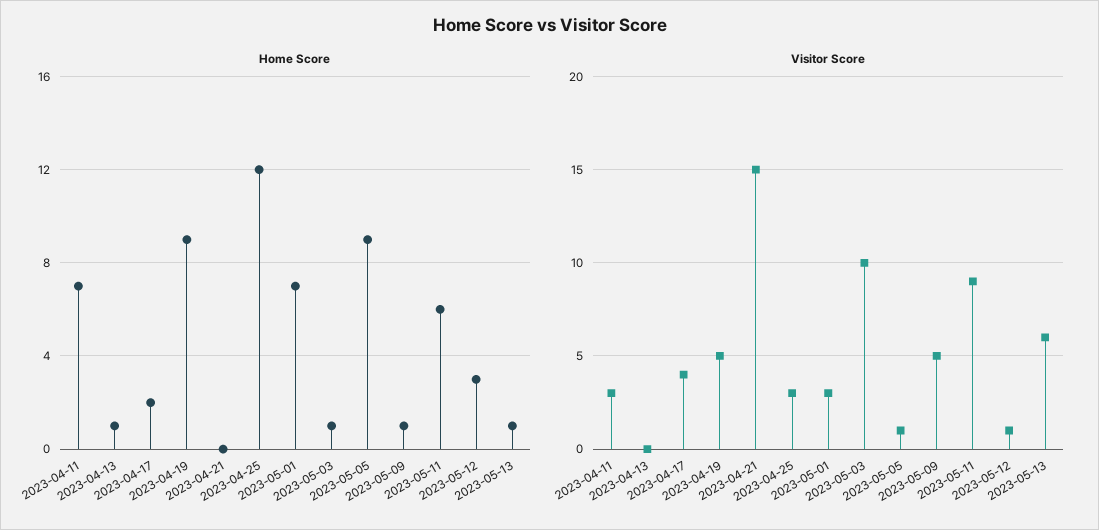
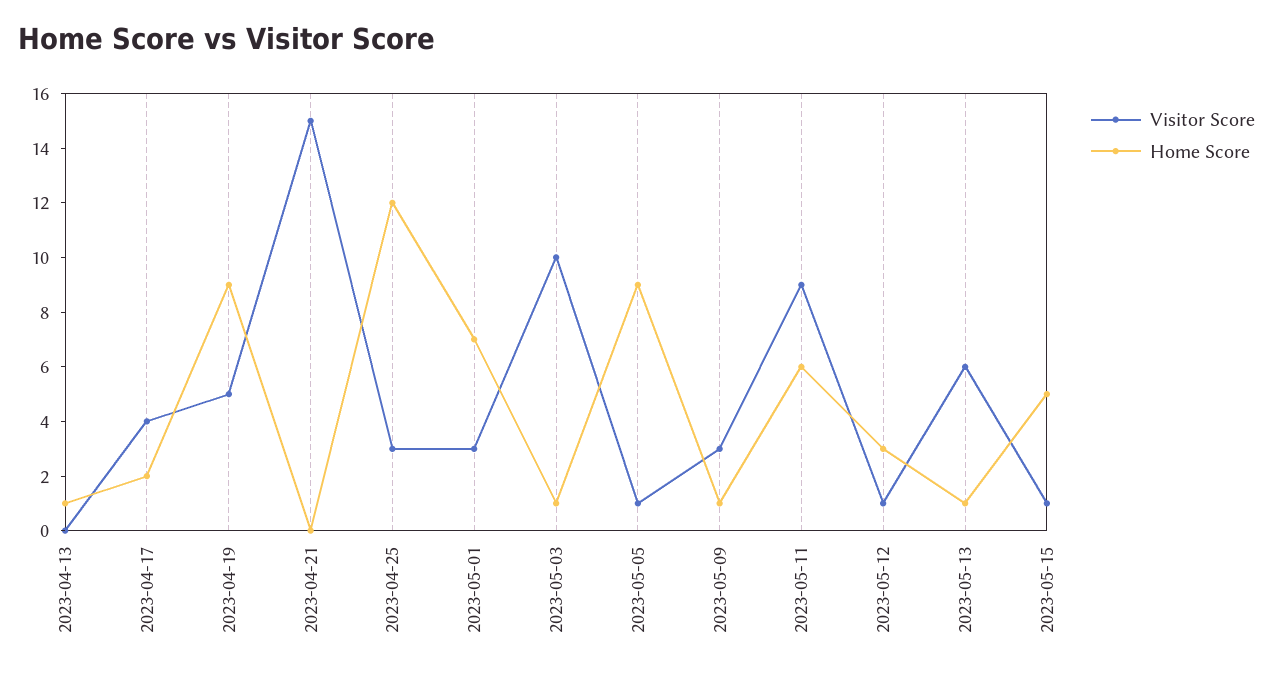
Home Score, 2023-04-11: 7 -> none
Visitor Score, 2023-04-11: 3 -> none
Visitor Score, 2023-05-09: 5 -> 3
Visitor Score, 2023-05-15: none -> 1
Home Score, 2023-05-15: none -> 5

